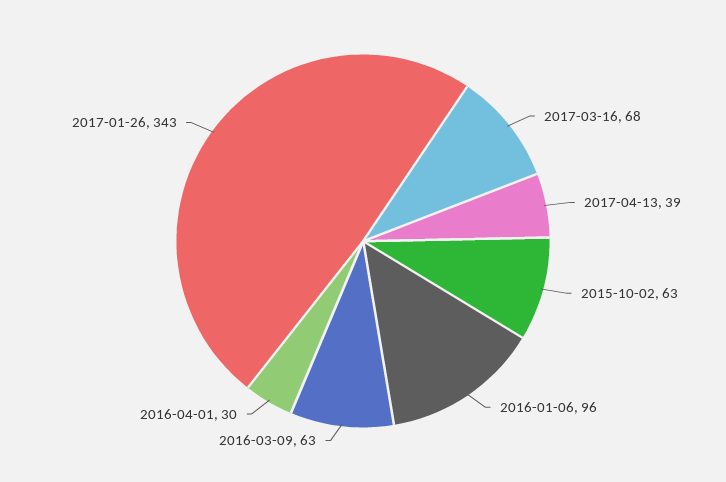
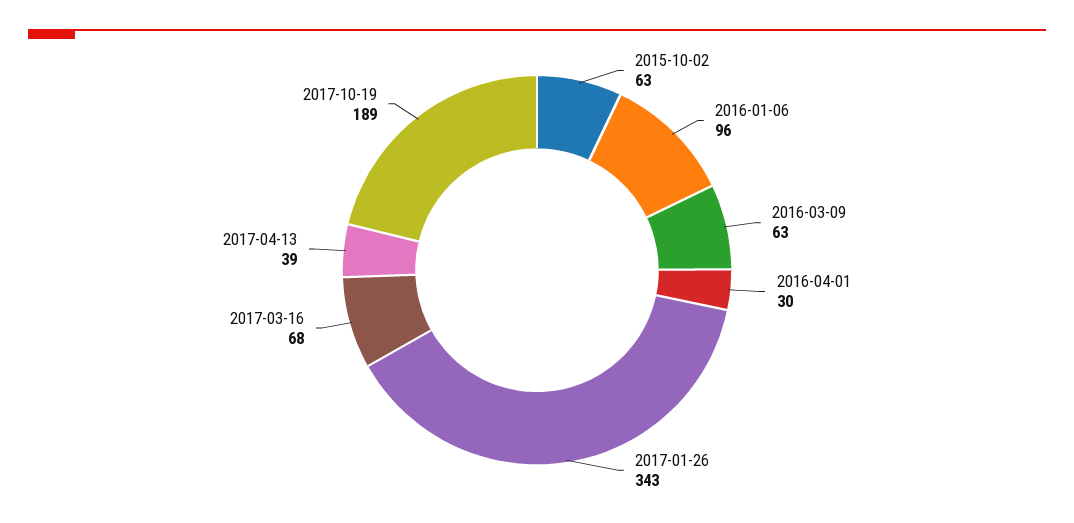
2017-10-19: none -> 189

